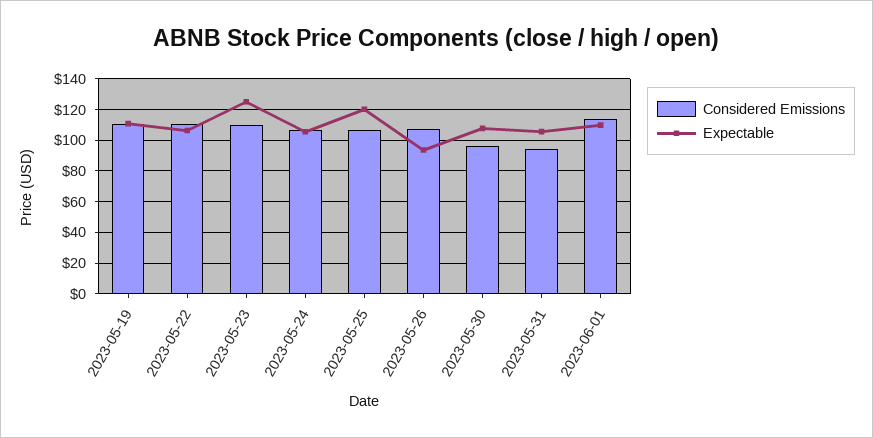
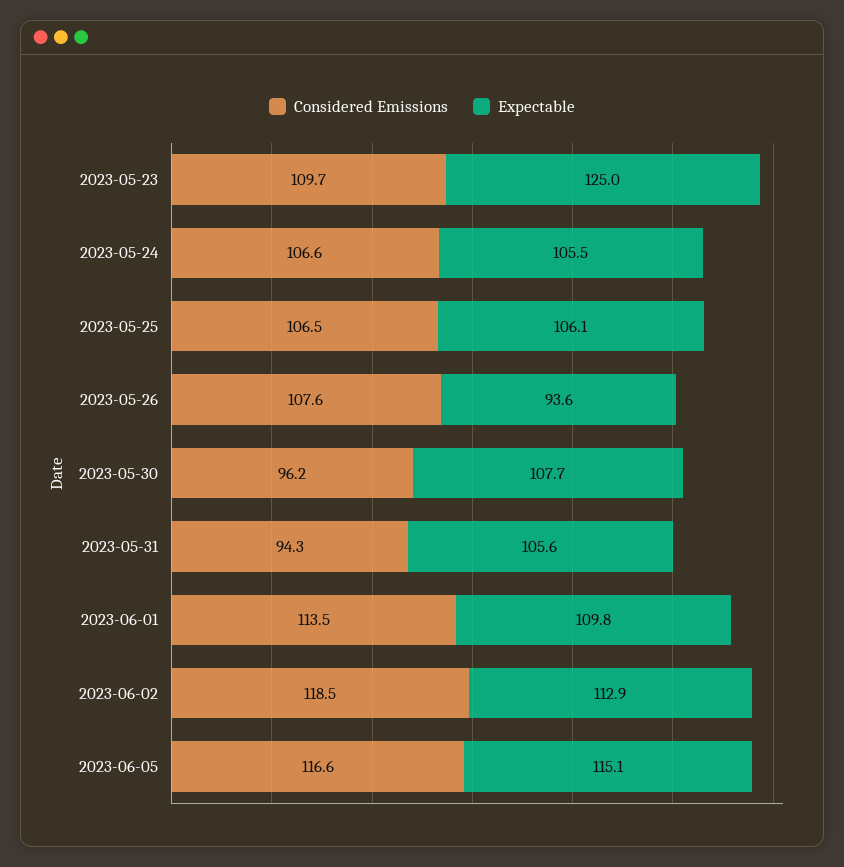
Considered Emissions, 2023-05-19: 110 -> none
Expectable, 2023-05-19: 110 -> none
Considered Emissions, 2023-05-22: 110 -> none
Expectable, 2023-05-22: 105 -> none
Expectable, 2023-05-25: 120 -> 106.1
Considered Emissions, 2023-06-02: none -> 118.5
Expectable, 2023-06-02: none -> 112.9
Considered Emissions, 2023-06-05: none -> 116.6
Expectable, 2023-06-05: none -> 115.1

